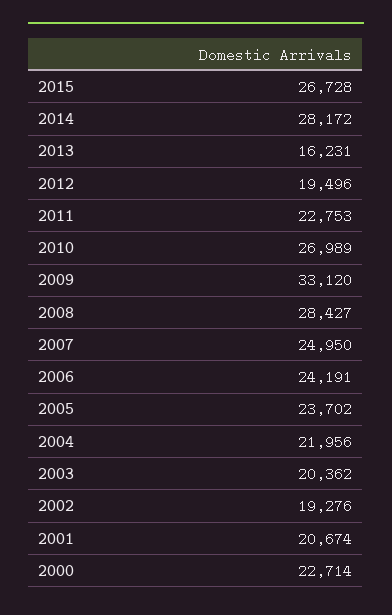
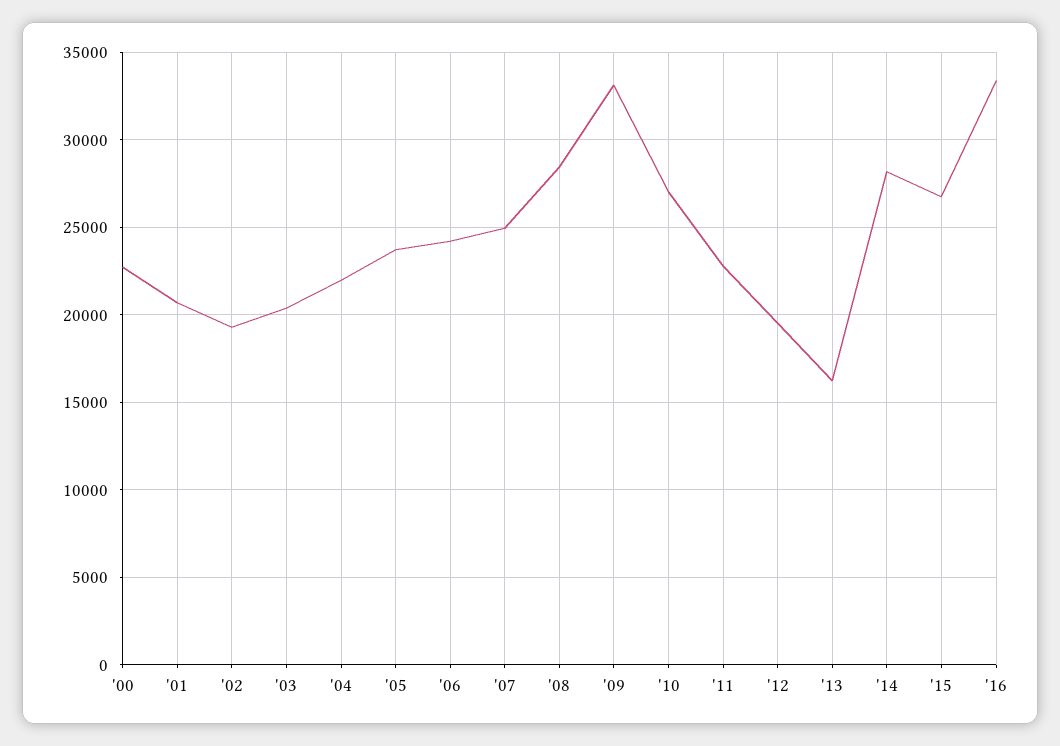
'16: none -> 33500

